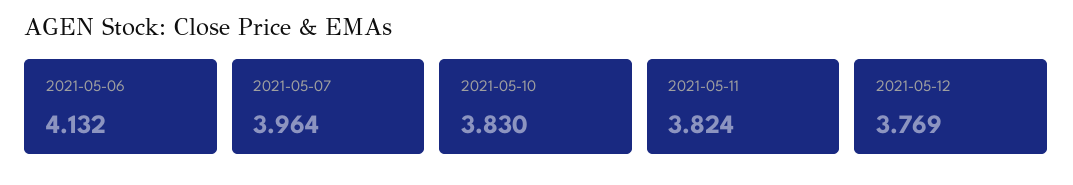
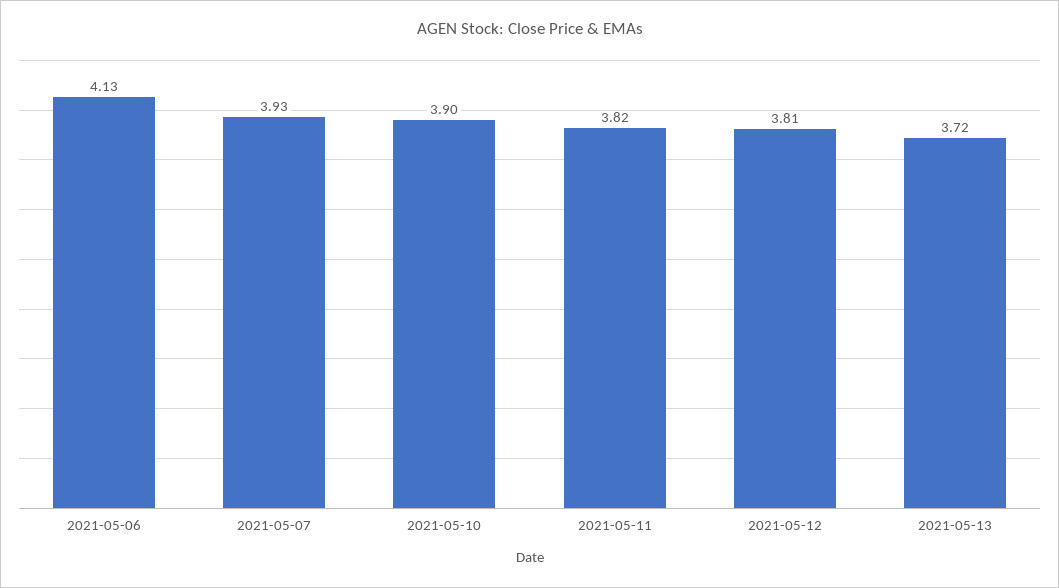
2021-05-07: 3.964 -> 3.93
2021-05-10: 3.83 -> 3.9
2021-05-12: 3.769 -> 3.81
2021-05-13: none -> 3.72

